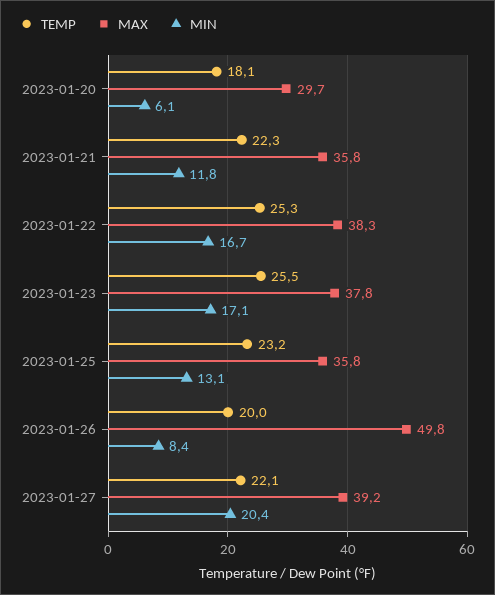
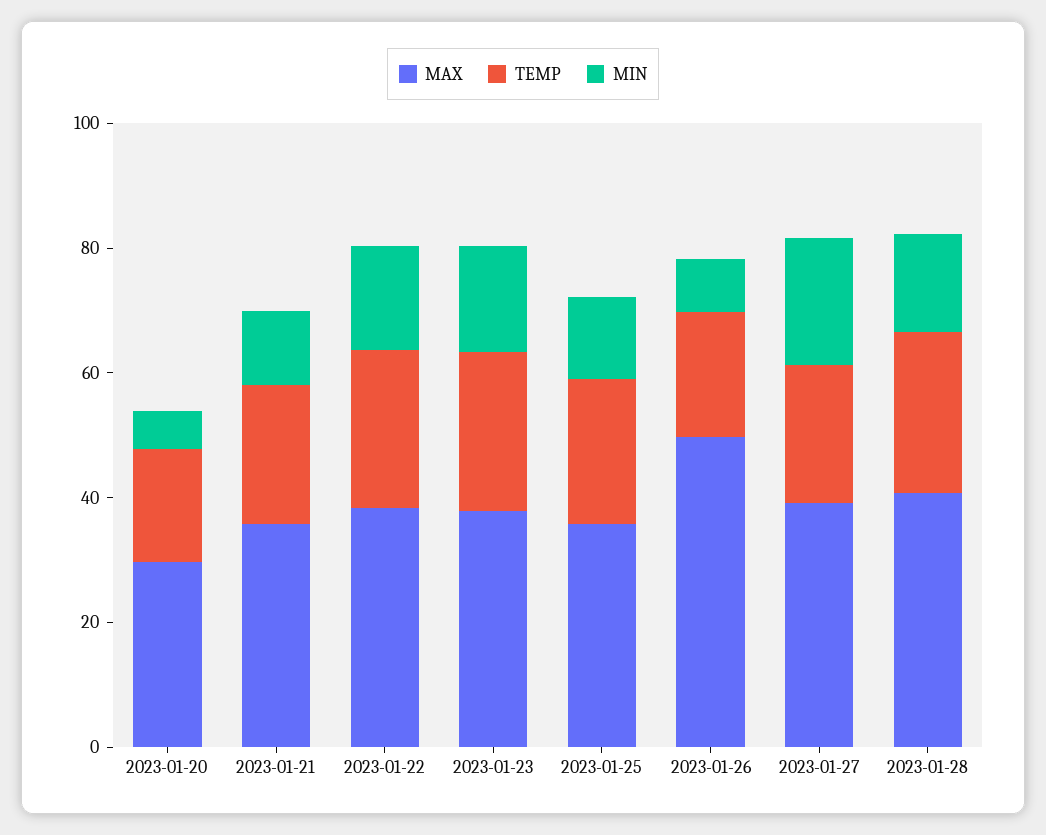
MAX, 2023-01-28: none -> 40
TEMP, 2023-01-28: none -> 25
MIN, 2023-01-28: none -> 15

